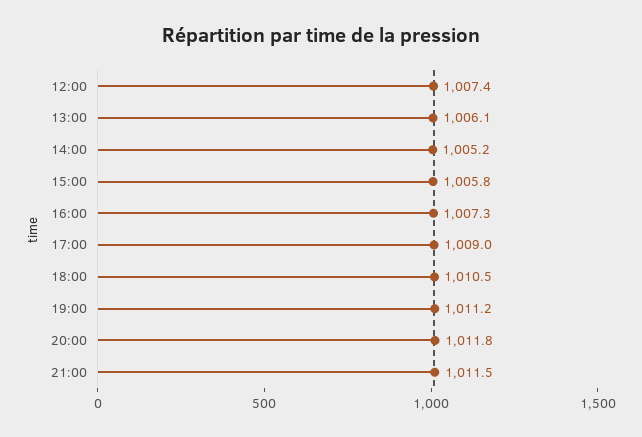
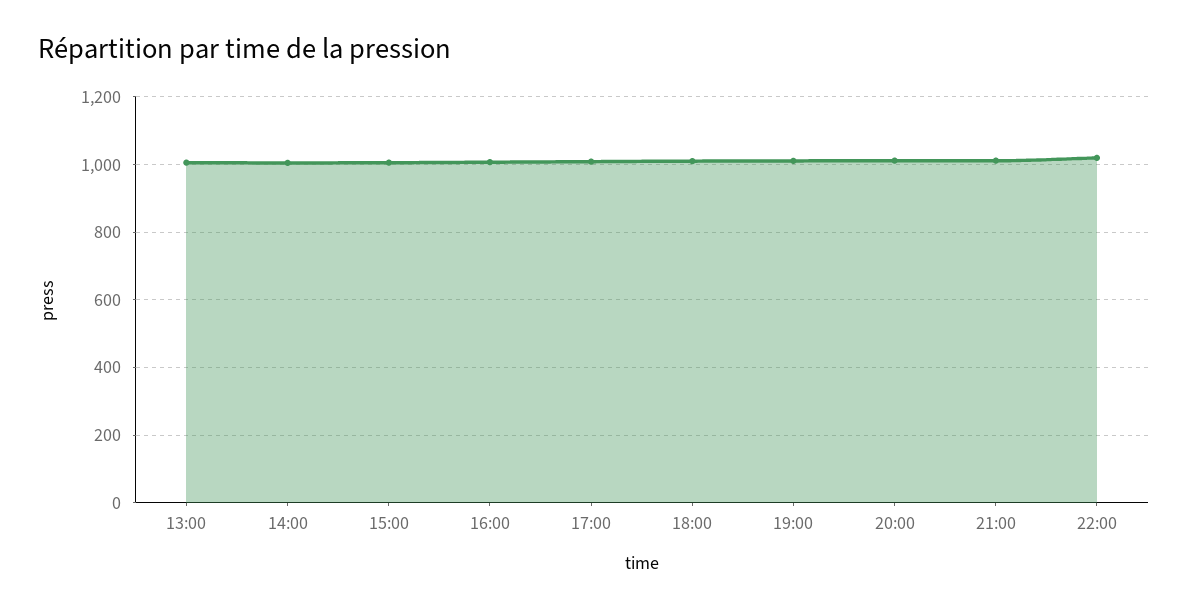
12:00: 1007.4 -> none
22:00: none -> 1020

